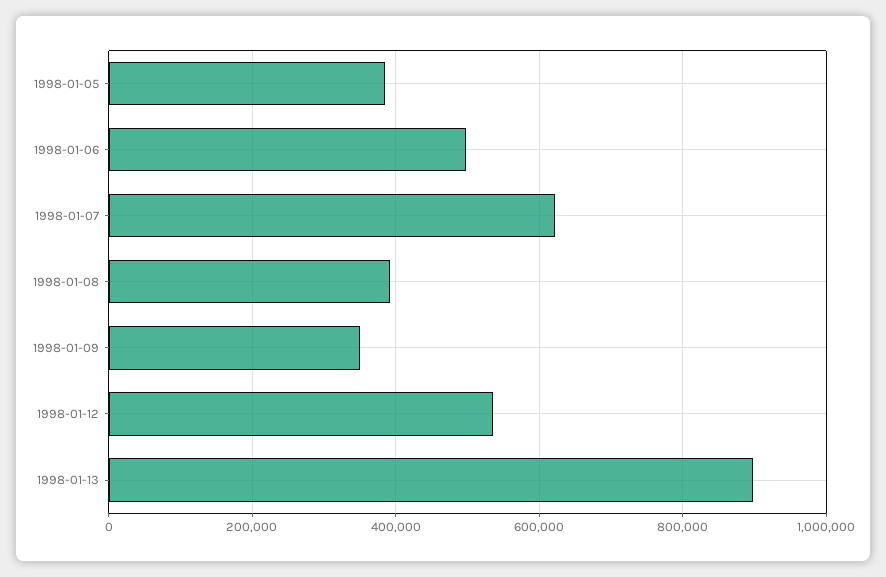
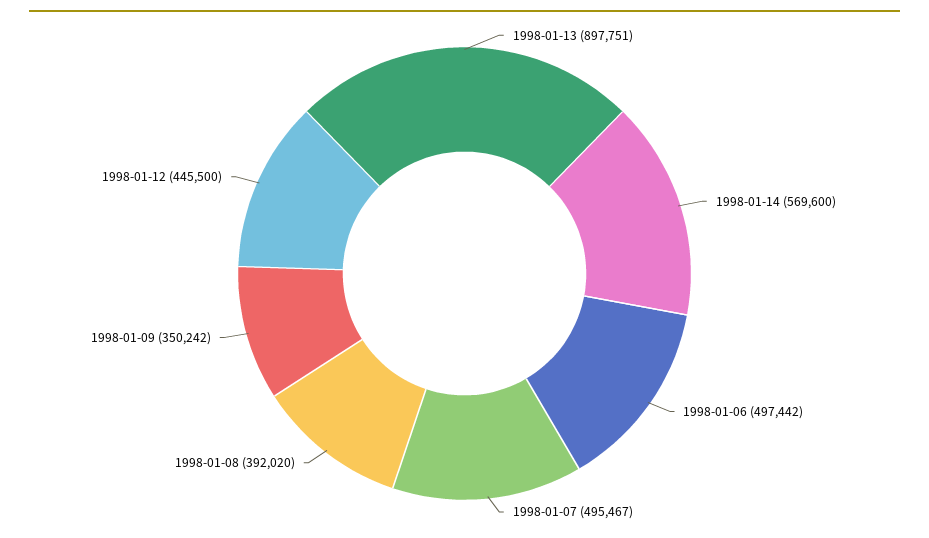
1998-01-05: 380000 -> none
1998-01-07: 620000 -> 495467
1998-01-12: 540000 -> 445500
1998-01-14: none -> 569600

